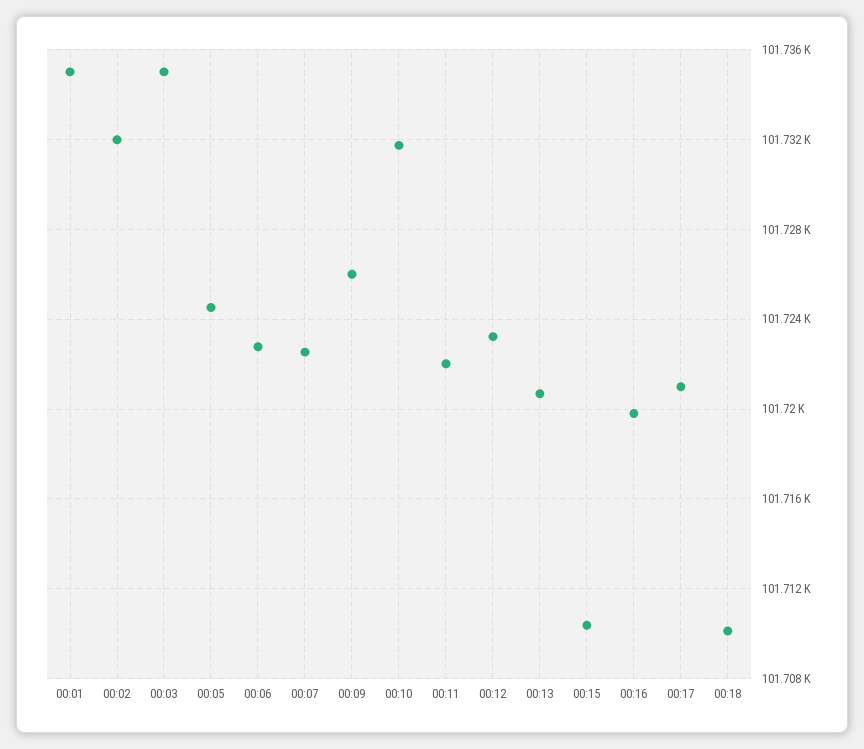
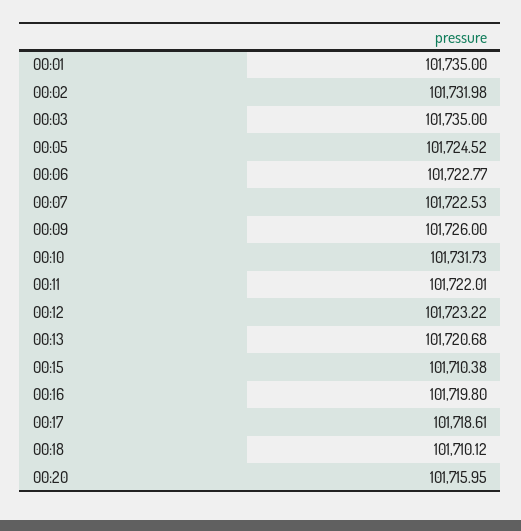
00:17: 101721 -> 101718.61
00:20: none -> 101715.95

